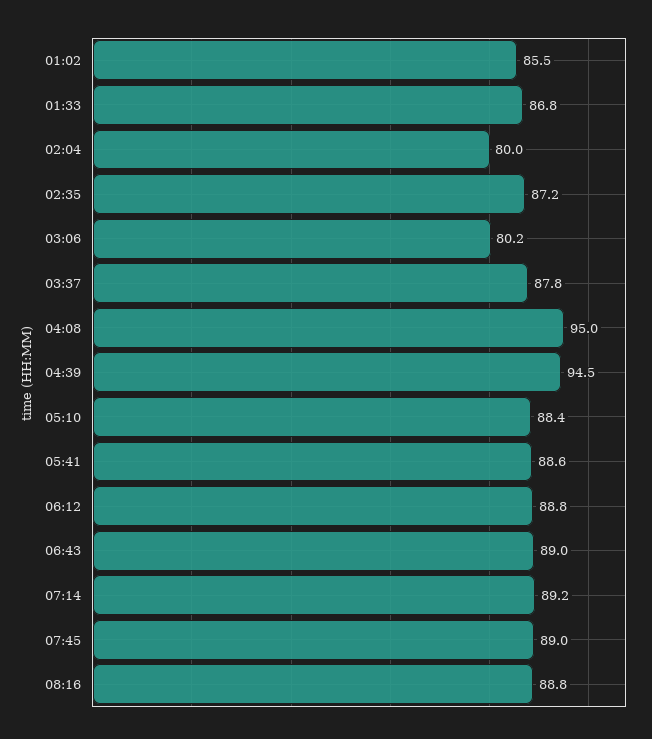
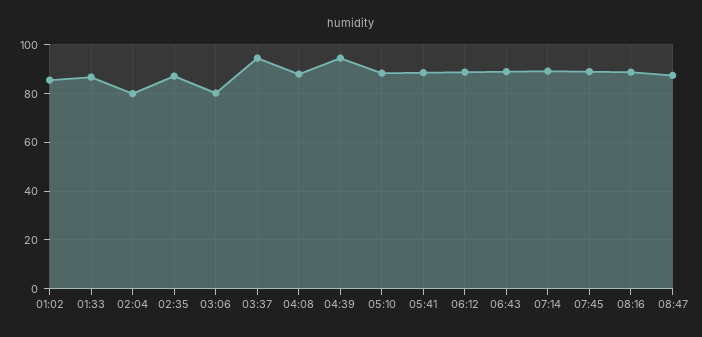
03:37: 87.8 -> 95
04:08: 95 -> 87.5
08:47: none -> 87.5

